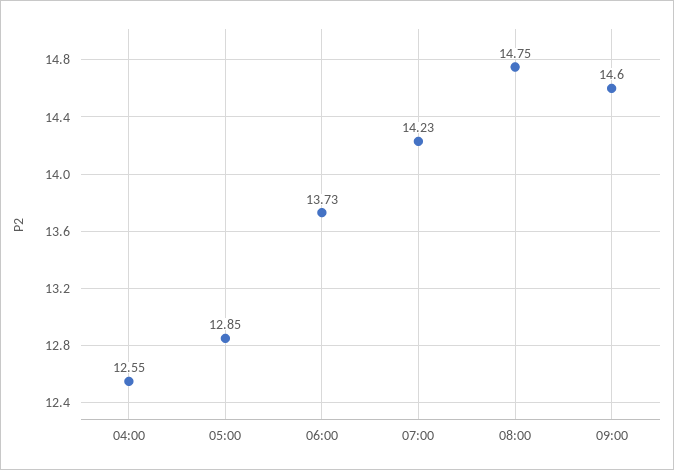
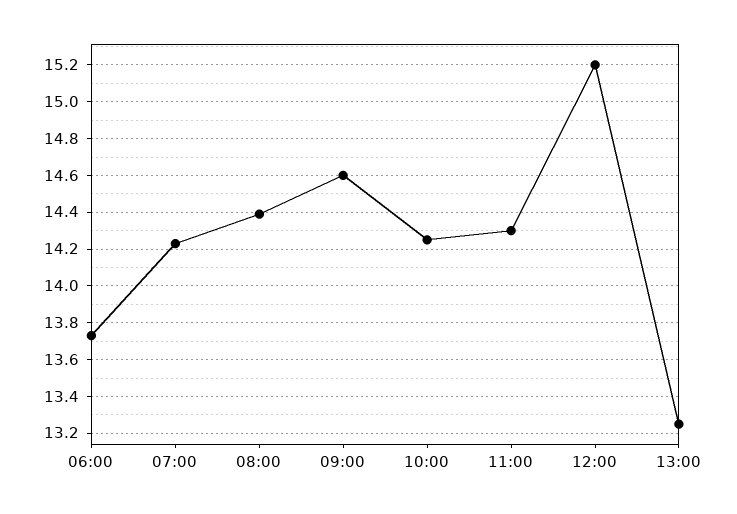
04:00: 12.55 -> none
05:00: 12.85 -> none
08:00: 14.75 -> 14.4
10:00: none -> 14.25
11:00: none -> 14.3
12:00: none -> 15.2
13:00: none -> 13.25

